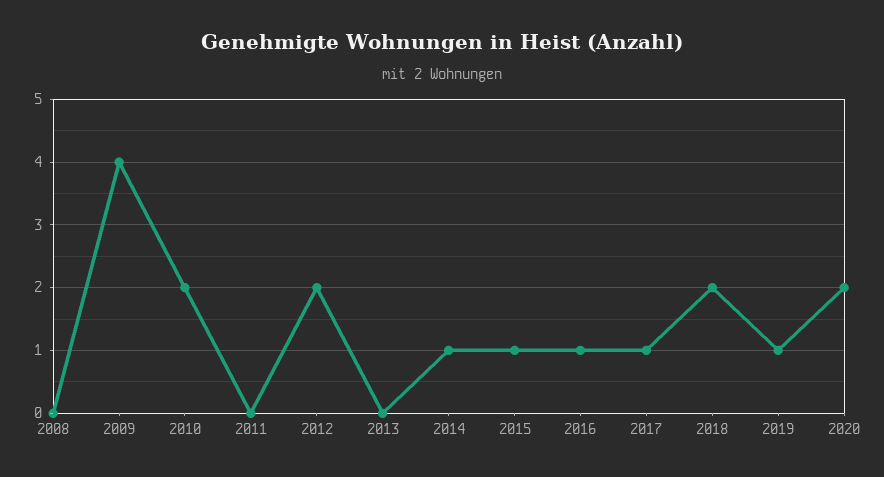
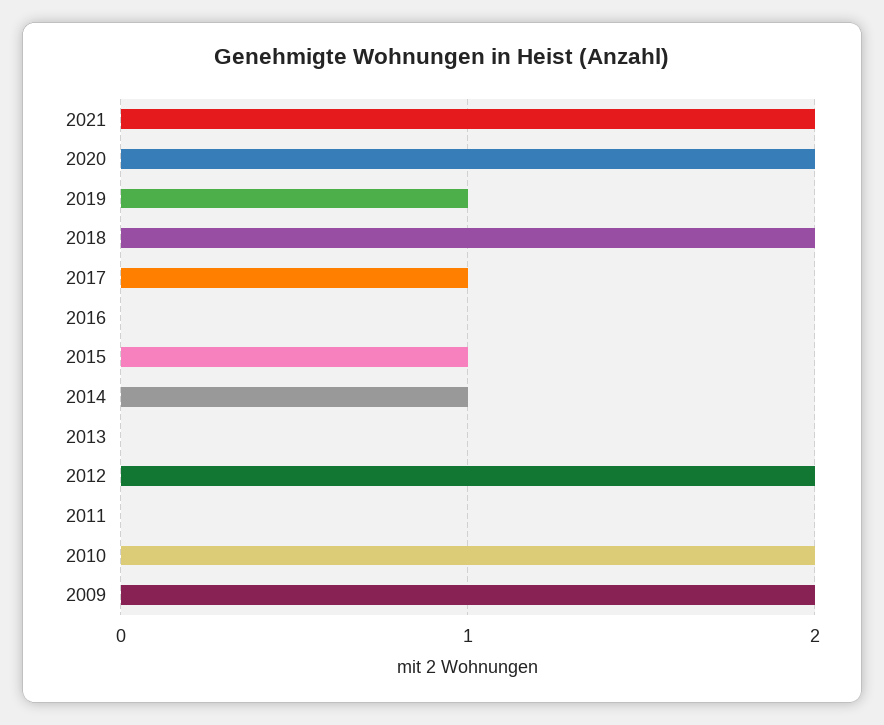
2008: 0 -> none
2009: 4 -> 2
2016: 1 -> 0
2021: none -> 2

